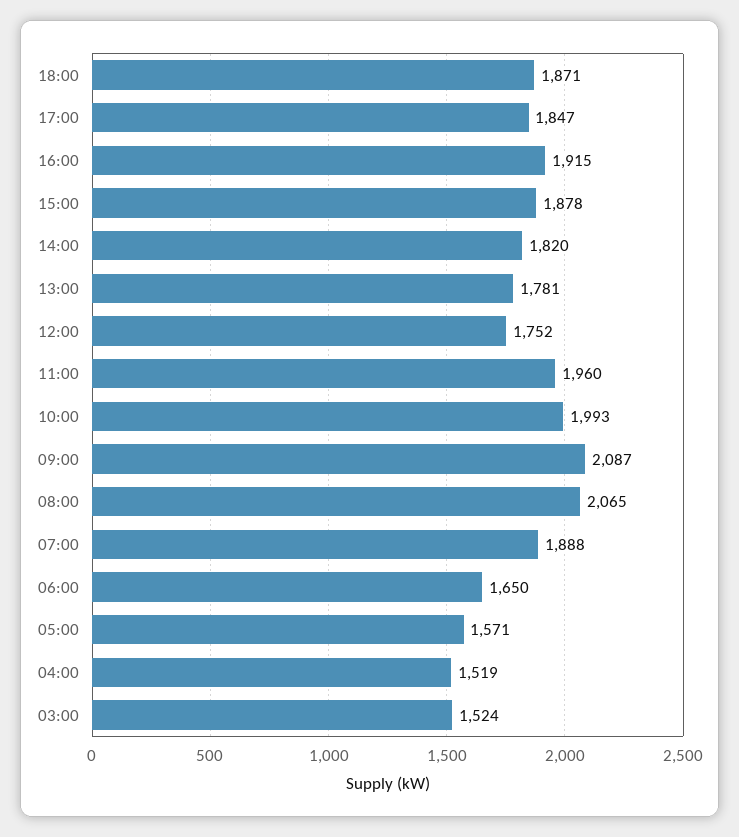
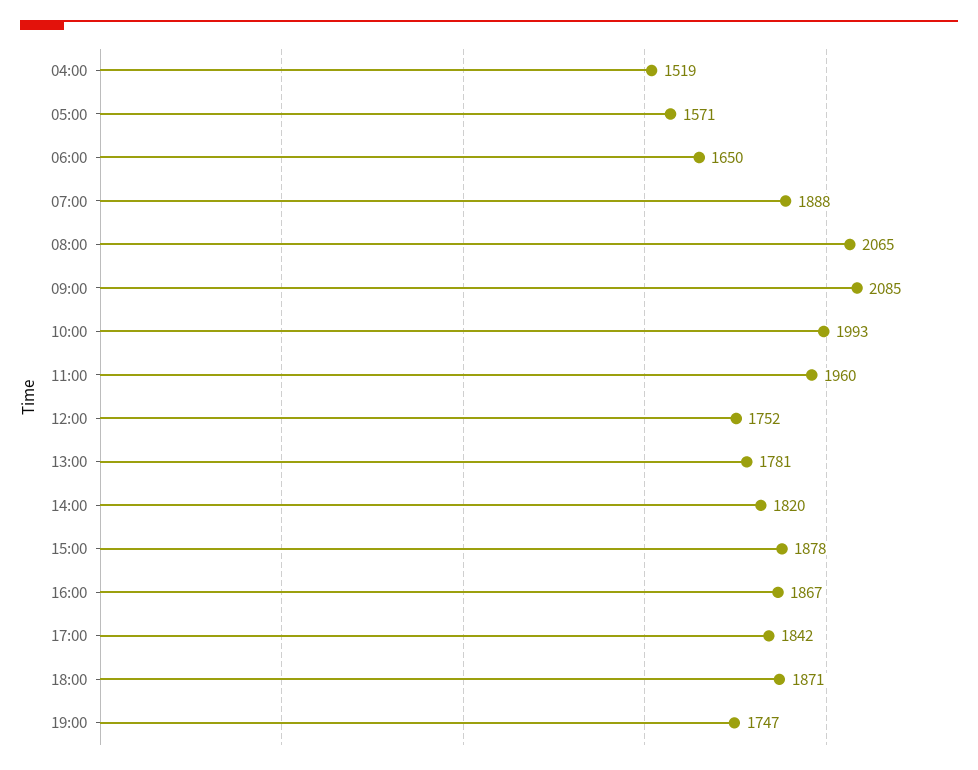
17:00: 1847 -> 1842
16:00: 1915 -> 1867
09:00: 2087 -> 2085
03:00: 1524 -> none
19:00: none -> 1747

